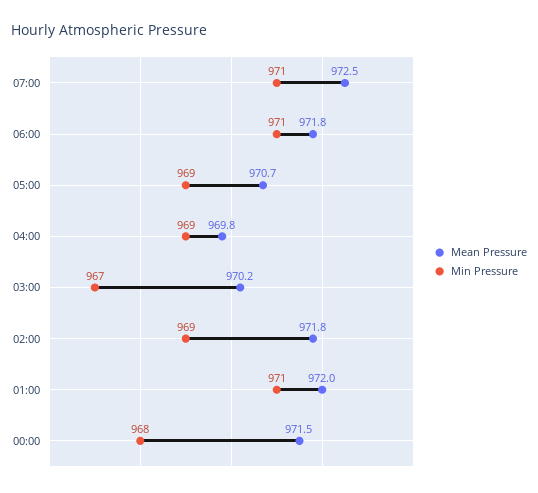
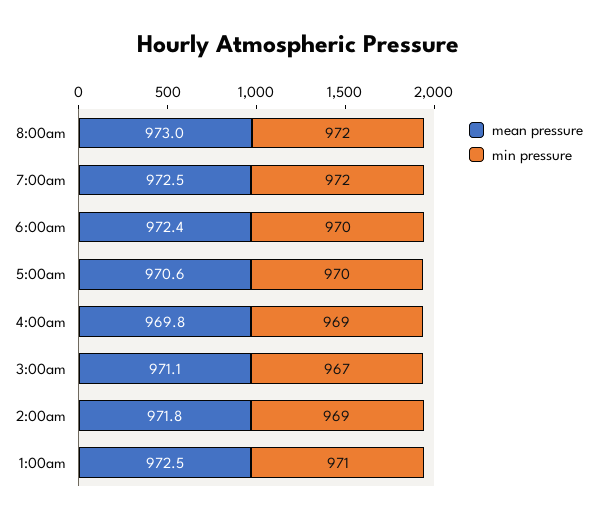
Min Pressure, 07:00: 971 -> 972
Mean Pressure, 06:00: 971.8 -> 972.4
Min Pressure, 06:00: 971 -> 970
Mean Pressure, 05:00: 970.7 -> 970.6
Min Pressure, 05:00: 969 -> 970
Mean Pressure, 03:00: 970.2 -> 971.1
Mean Pressure, 01:00: 972 -> 972.5
Mean Pressure, 00:00: 971.5 -> none
Min Pressure, 00:00: 968 -> none
Mean Pressure, 8:00am: none -> 973
Min Pressure, 8:00am: none -> 972

